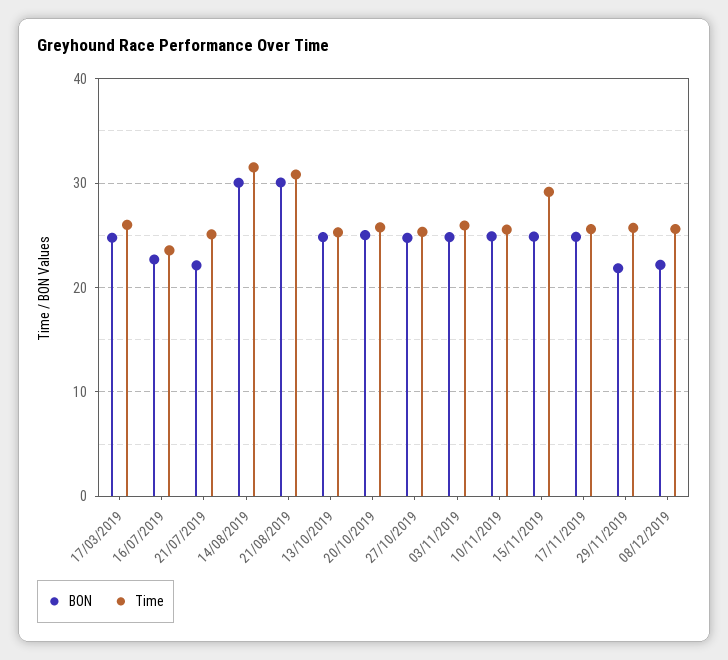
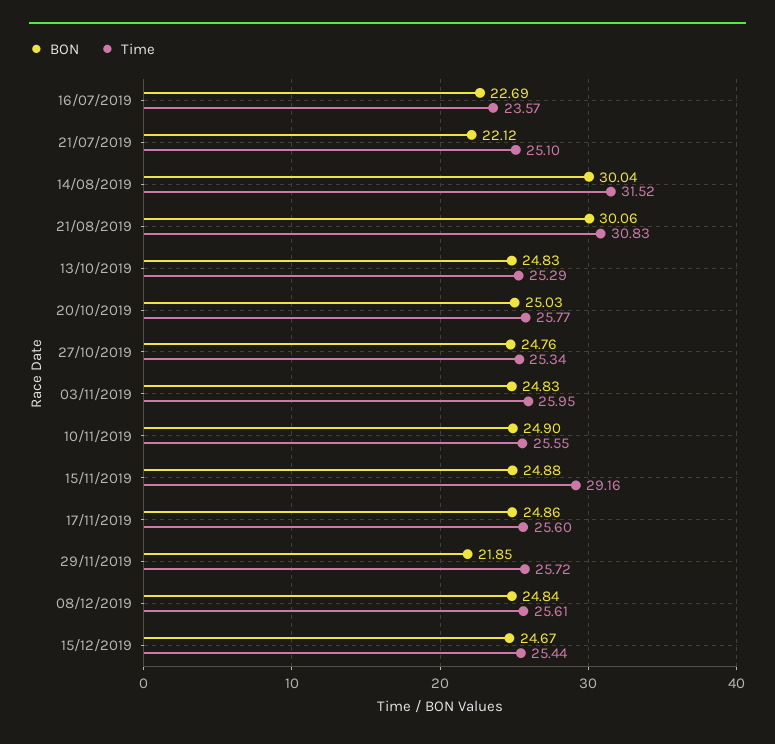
BON, 17/03/2019: 25 -> none
Time, 17/03/2019: 26 -> none
BON, 08/12/2019: 22 -> 24.84
BON, 15/12/2019: none -> 24.67
Time, 15/12/2019: none -> 25.44

